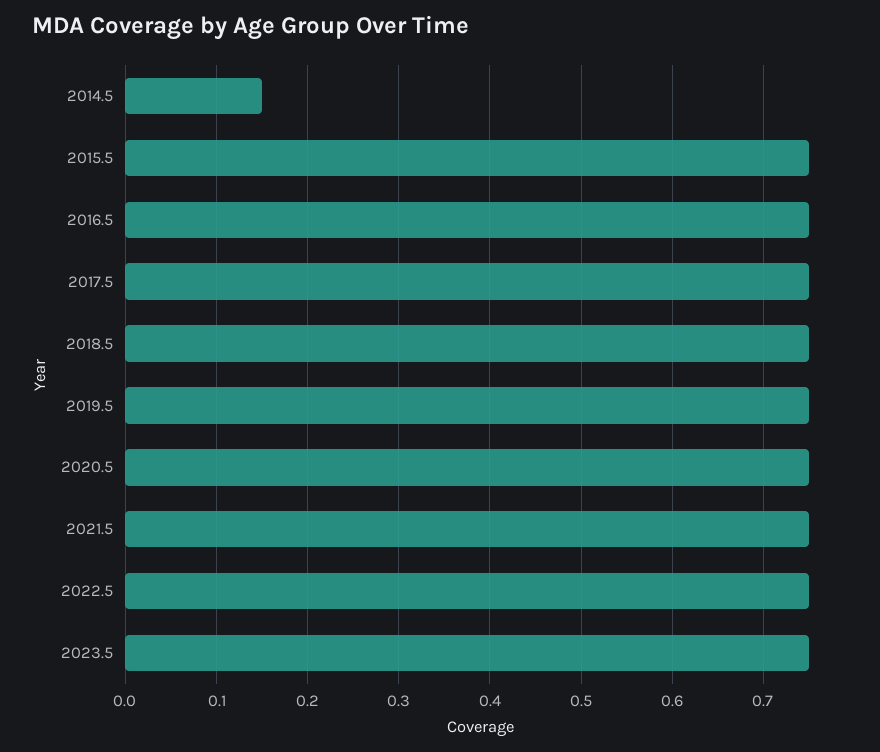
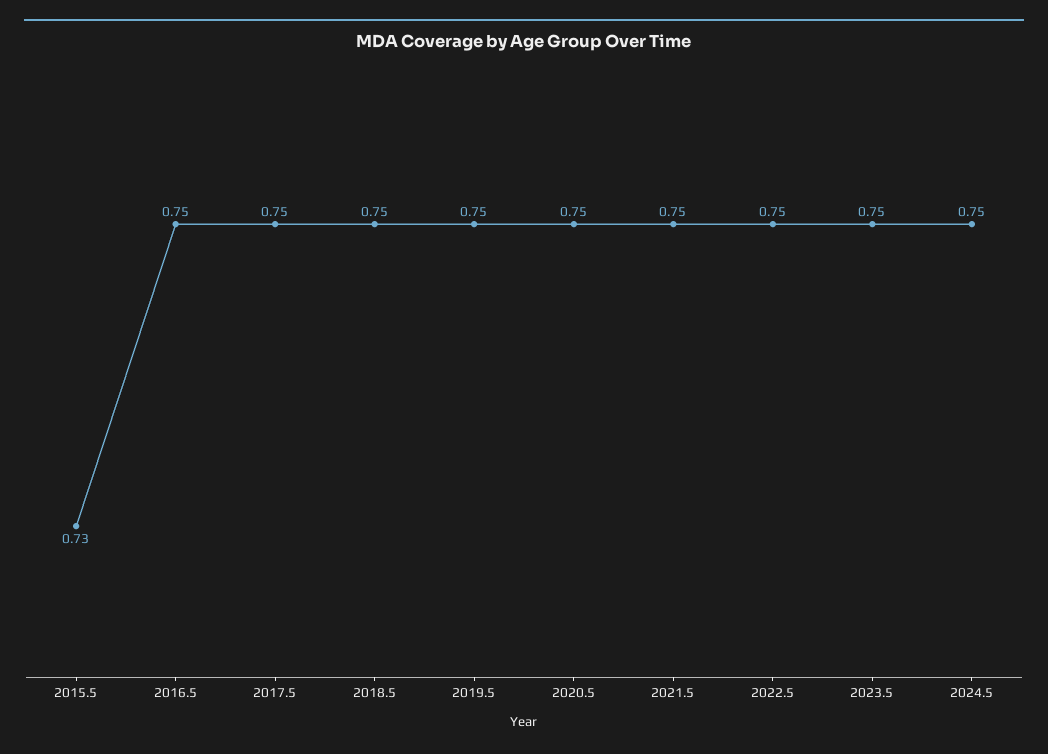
2014.5: 0.15 -> none
2015.5: 0.75 -> 0.73
2024.5: none -> 0.75

